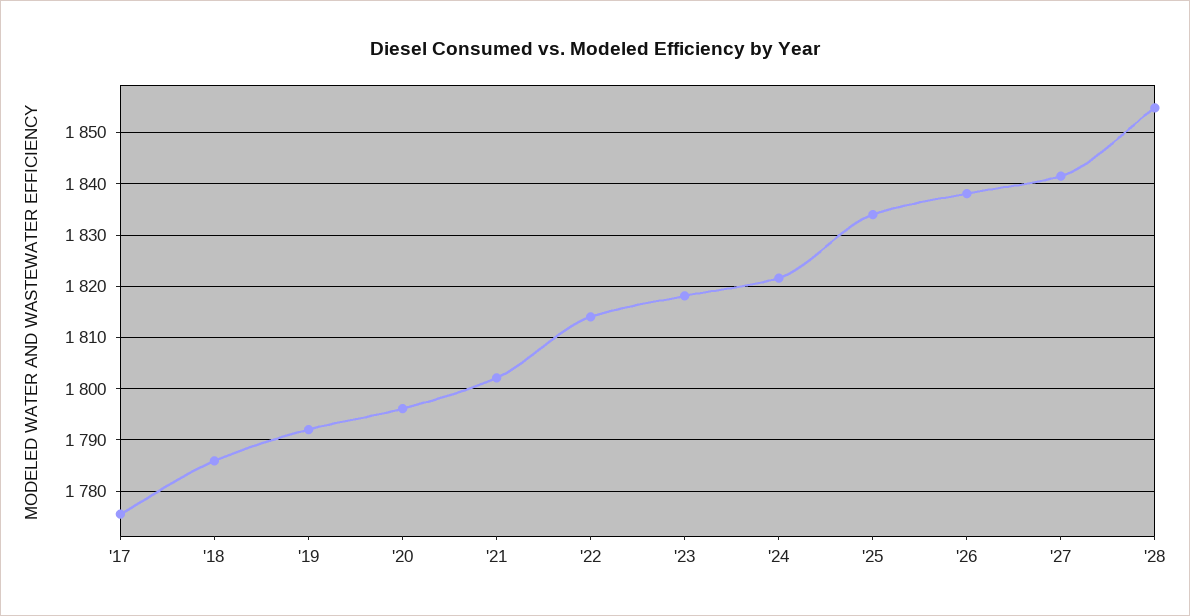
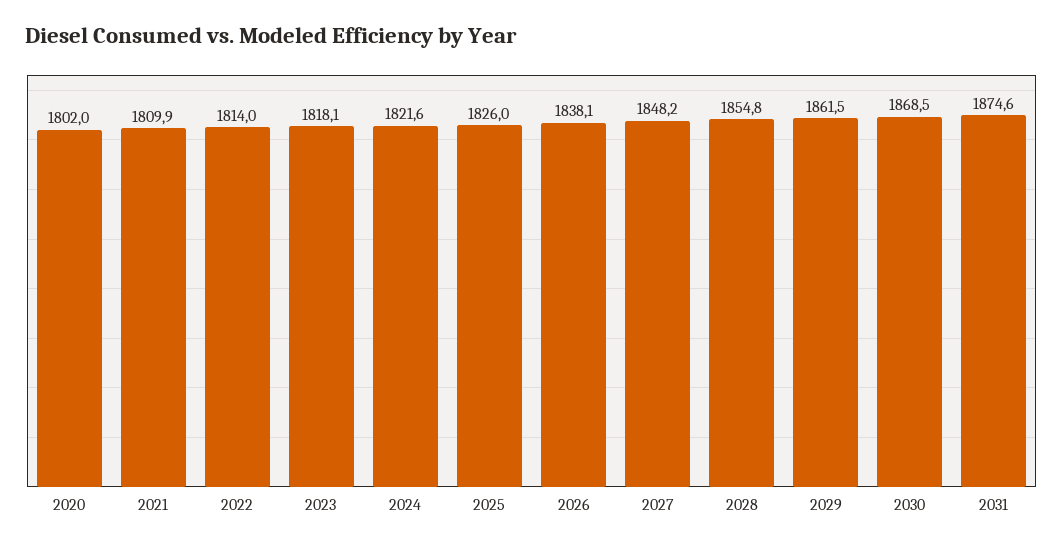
'17: 1776 -> none
'18: 1786 -> none
'19: 1792 -> none
'20: 1796 -> 1802
'21: 1802 -> 1809.9
'25: 1834 -> 1826
'27: 1842 -> 1848.2
2029: none -> 1861.5
2030: none -> 1868.5
2031: none -> 1874.6

